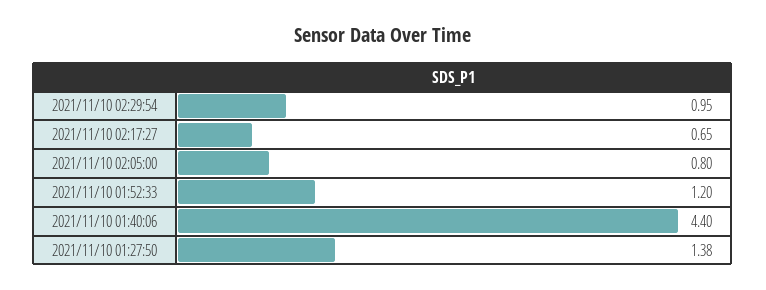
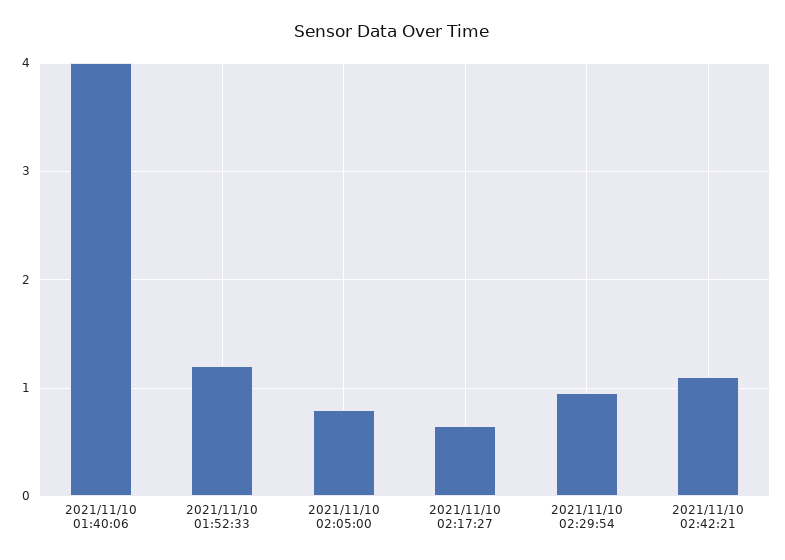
2021/11/10 01:40:06: 4.4 -> 4
2021/11/10 01:27:50: 1.38 -> none
2021/11/10 02:42:21: none -> 1.1

